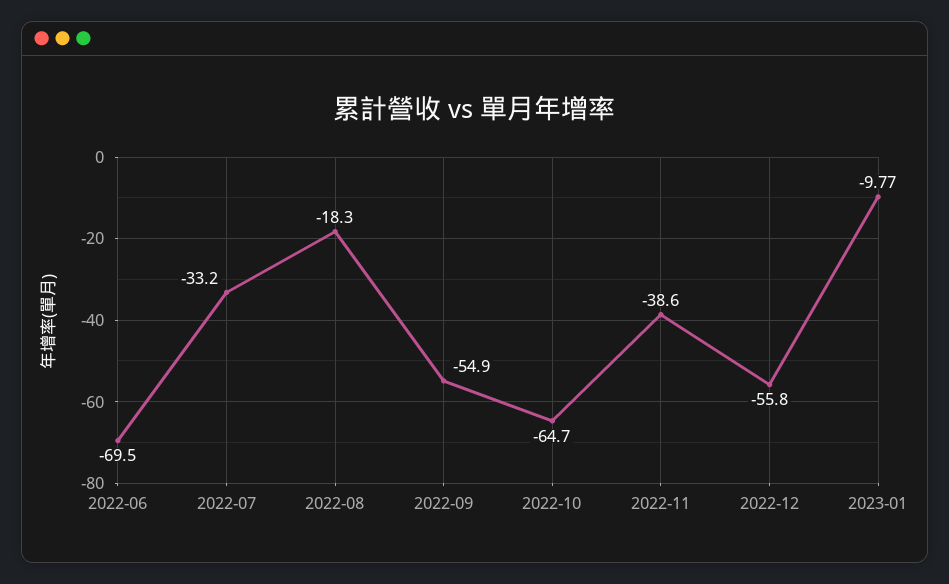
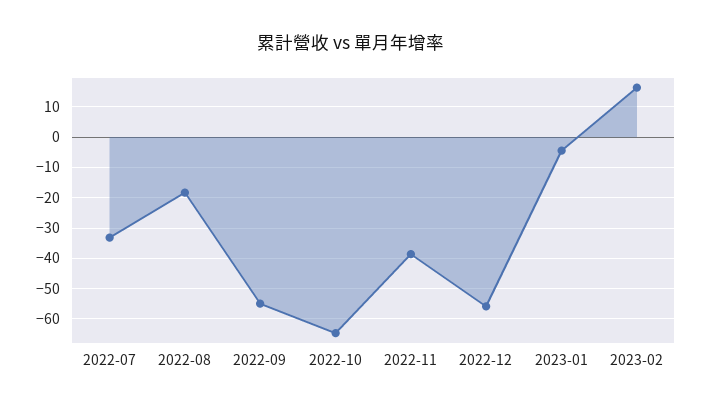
2022-06: -69.5 -> none
2023-01: -9.77 -> -4
2023-02: none -> 16

